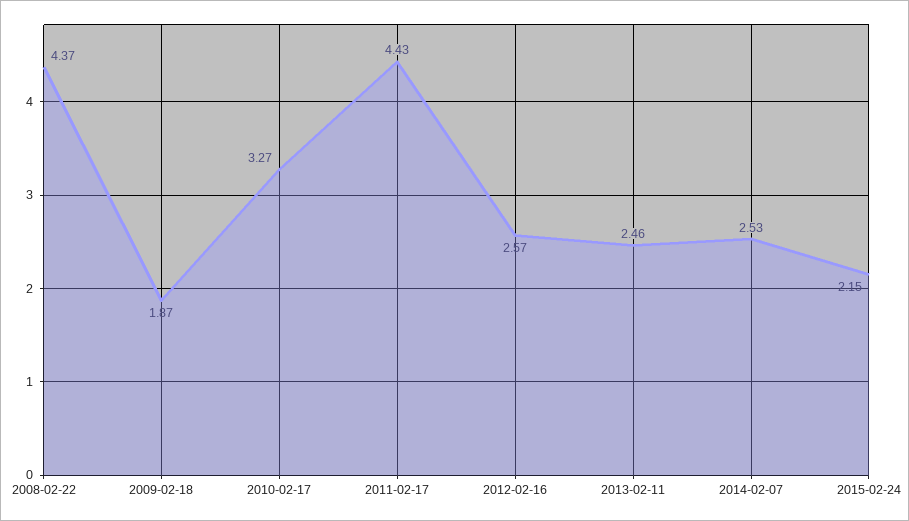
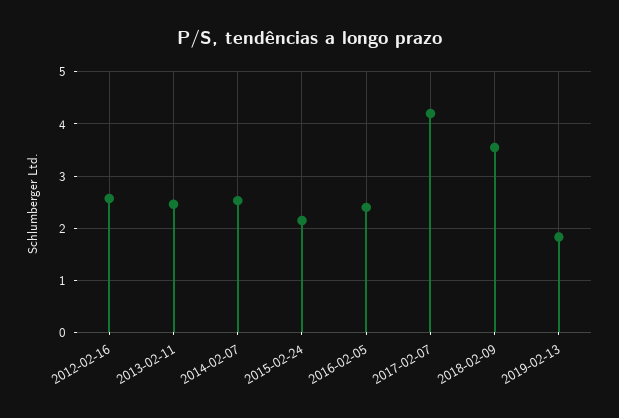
2008-02-22: 4.37 -> none
2009-02-18: 1.87 -> none
2010-02-17: 3.27 -> none
2011-02-17: 4.43 -> none
2016-02-05: none -> 2.4
2017-02-07: none -> 4.2
2018-02-09: none -> 3.6
2019-02-13: none -> 1.8

